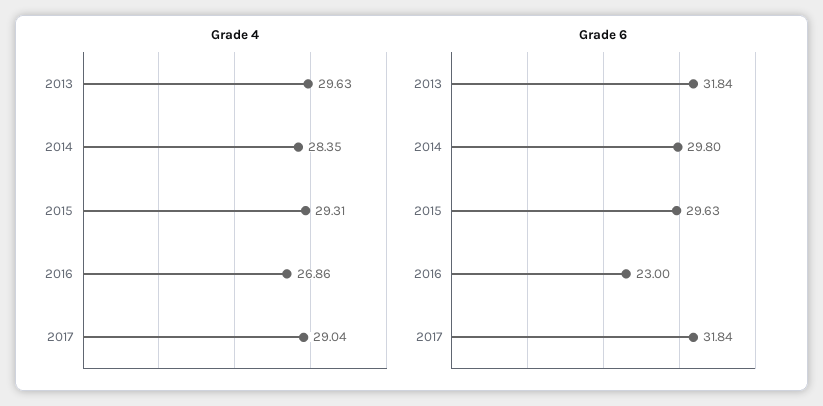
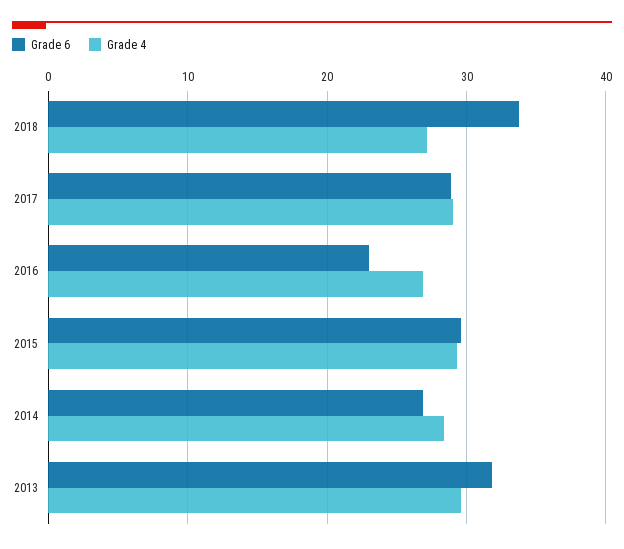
Grade 6, 2014: 29.8 -> 27
Grade 6, 2017: 31.84 -> 29
Grade 6, 2018: none -> 34
Grade 4, 2018: none -> 27

